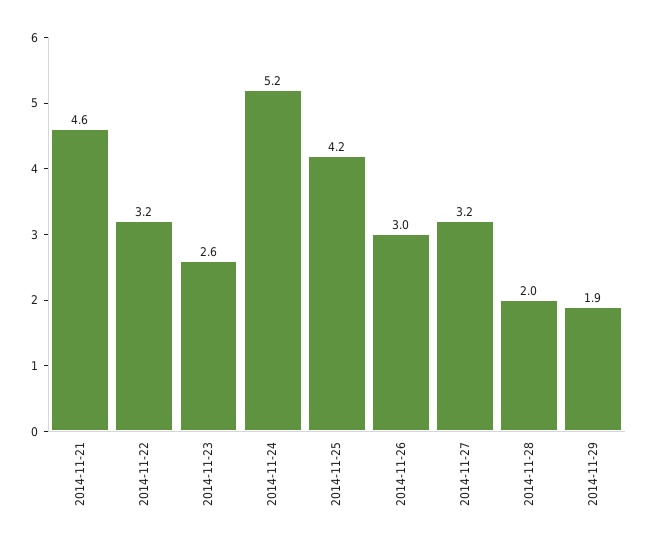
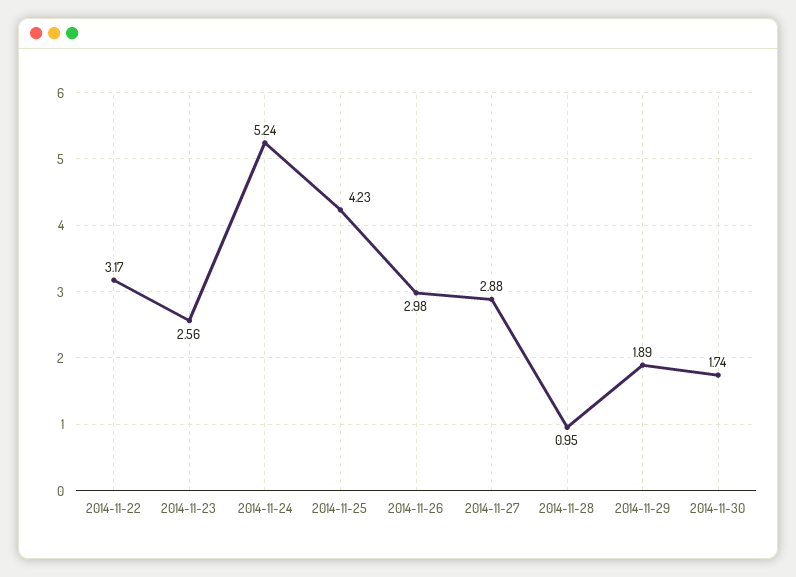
2014-11-21: 4.6 -> none
2014-11-27: 3.2 -> 2.88
2014-11-28: 2 -> 0.95
2014-11-30: none -> 1.74

